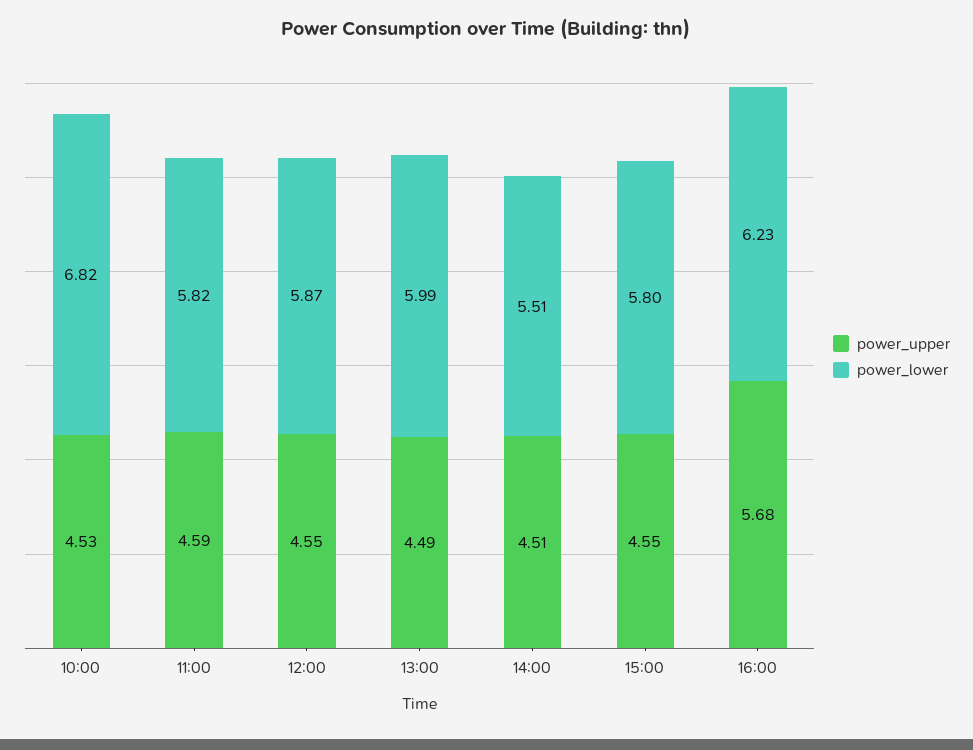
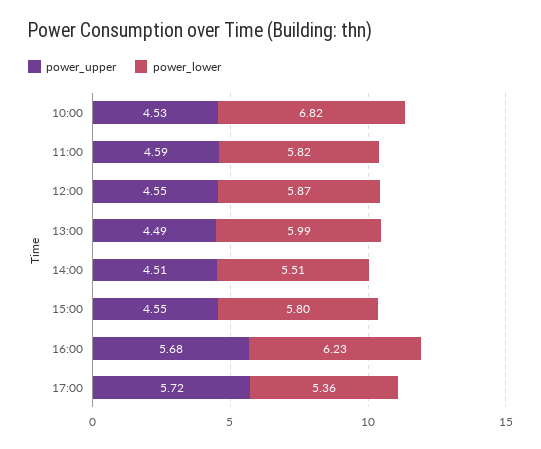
power_upper, 17:00: none -> 5.72
power_lower, 17:00: none -> 5.36

